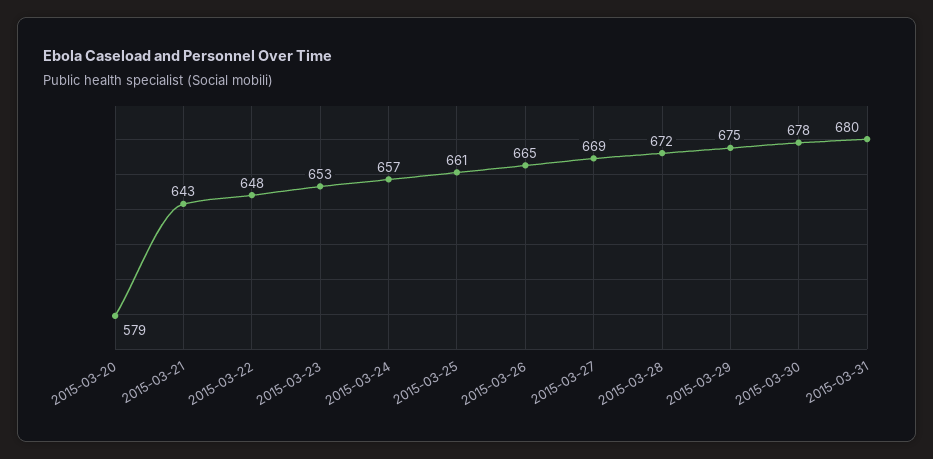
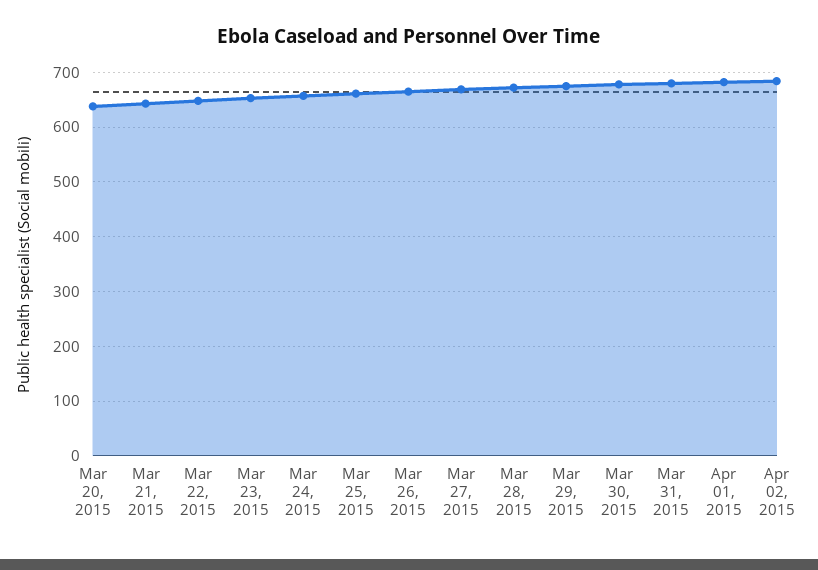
2015-03-20: 579 -> 640
Apr 01, 2015: none -> 680
Apr 02, 2015: none -> 680

